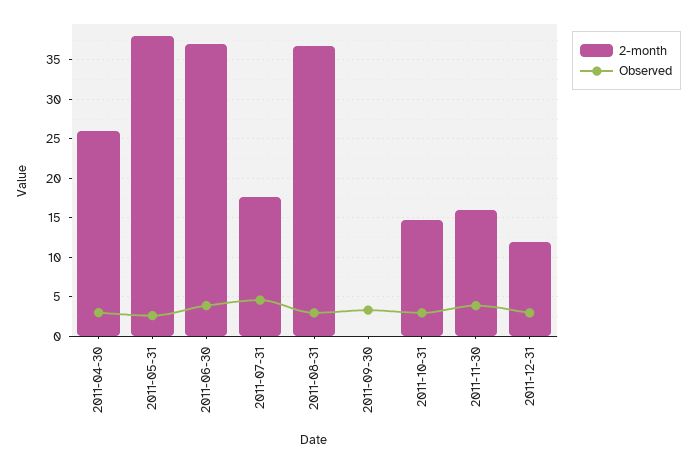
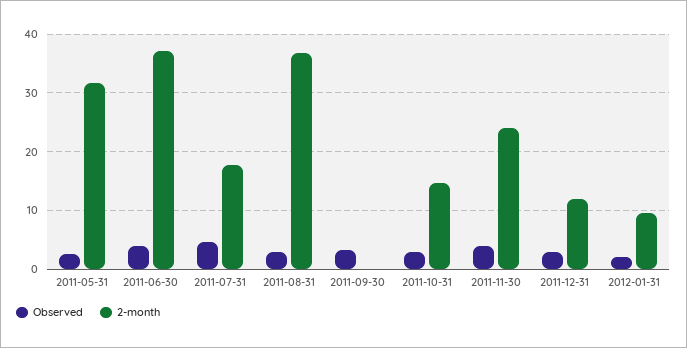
2-month, 2011-04-30: 26 -> none
Observed, 2011-04-30: 3 -> none
2-month, 2011-05-31: 38 -> 32
2-month, 2011-11-30: 16 -> 24
Observed, 2012-01-31: none -> 2
2-month, 2012-01-31: none -> 10

